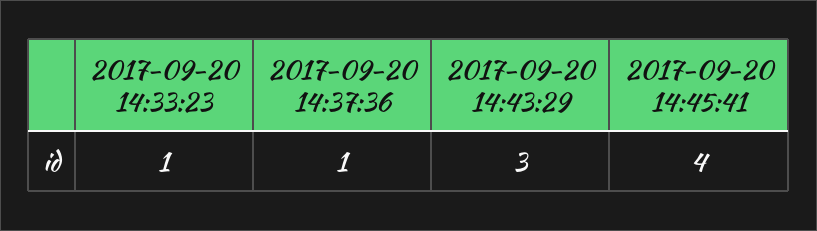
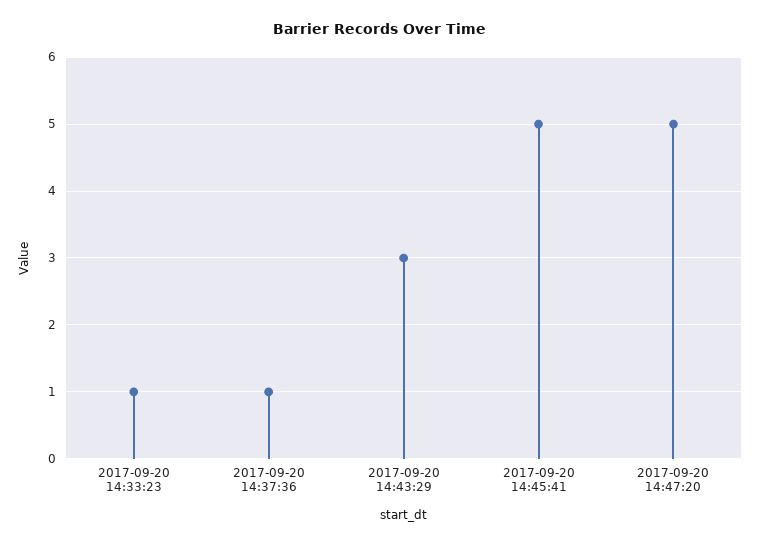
2017-09-20 14:45:41: 4 -> 5
2017-09-20 14:47:20: none -> 5

